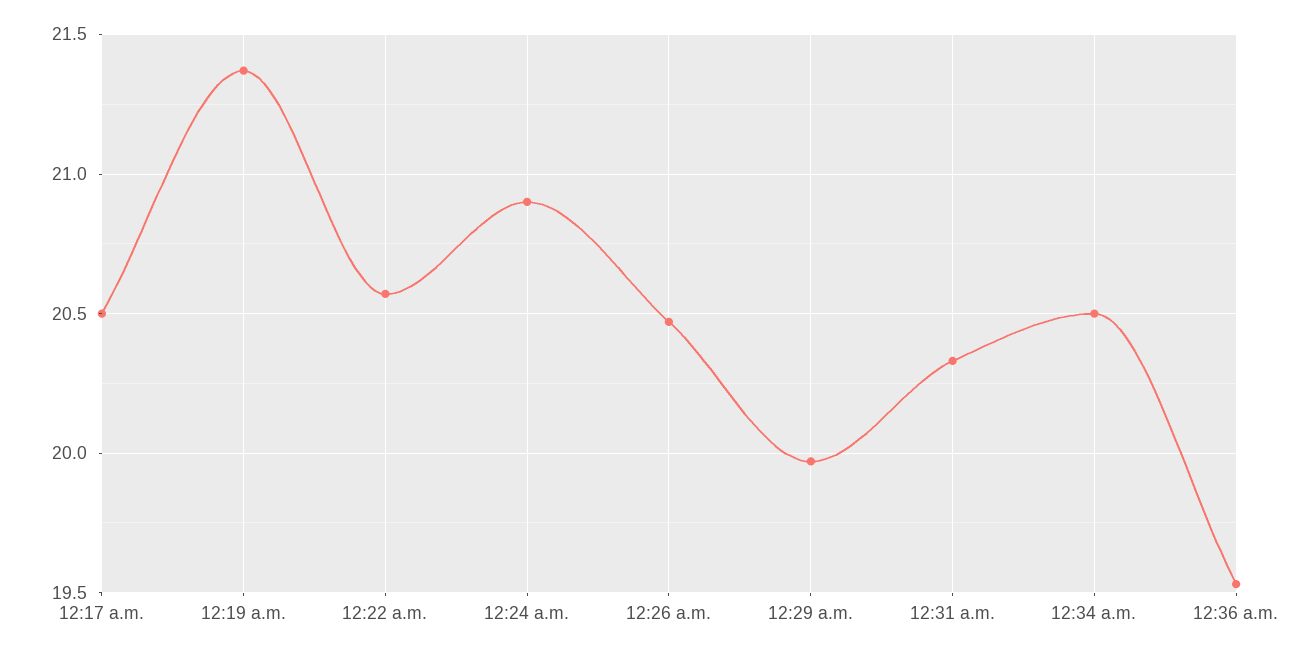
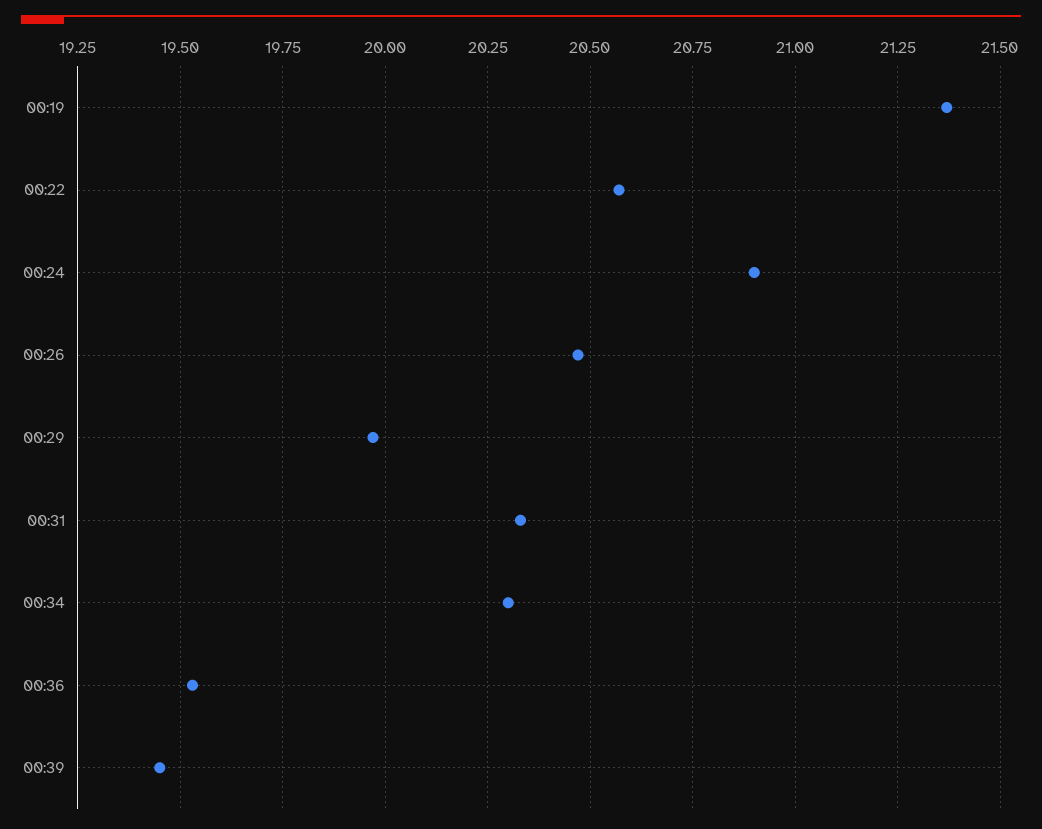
12:17 a.m.: 20.5 -> none
12:34 a.m.: 20.5 -> 20.3
00:39: none -> 19.45

